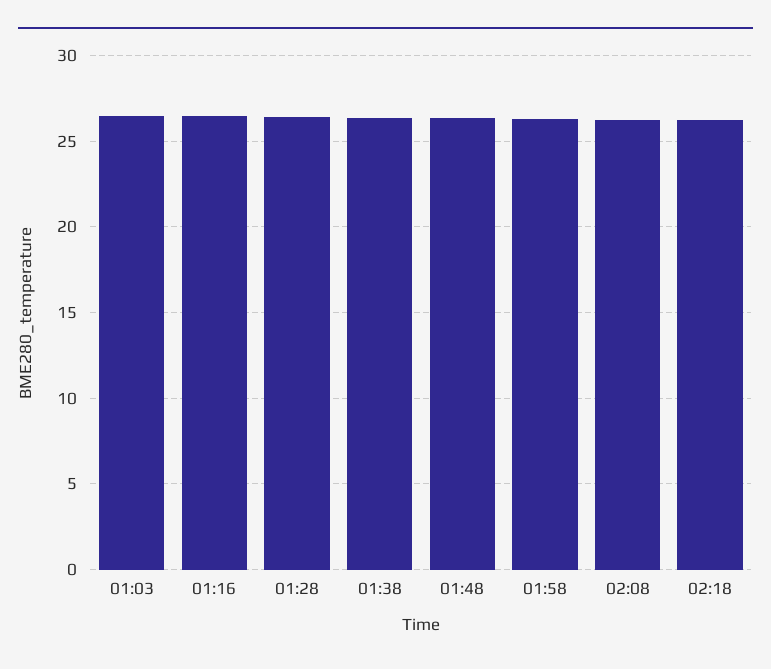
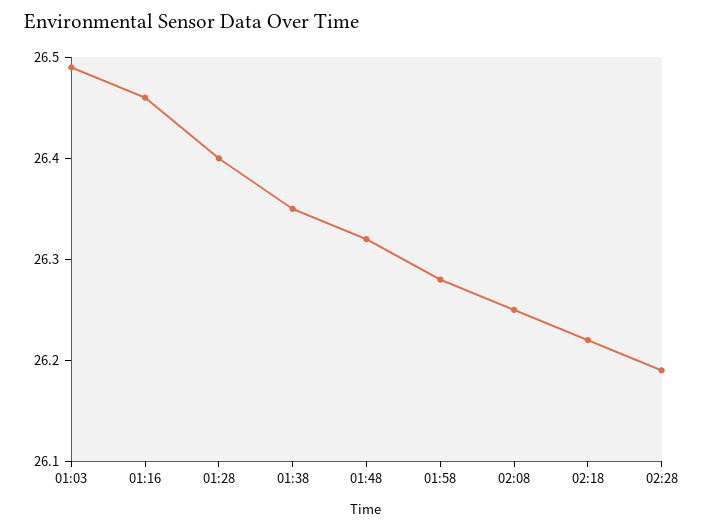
02:28: none -> 26.19

